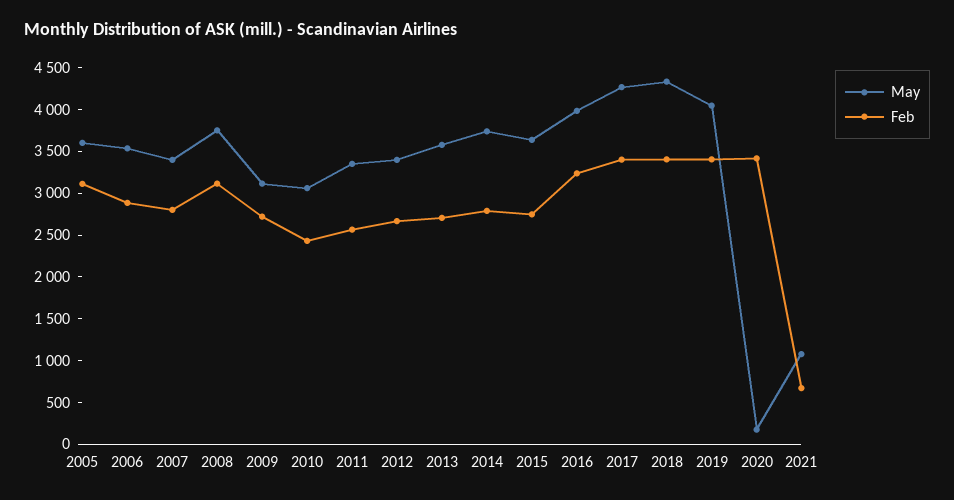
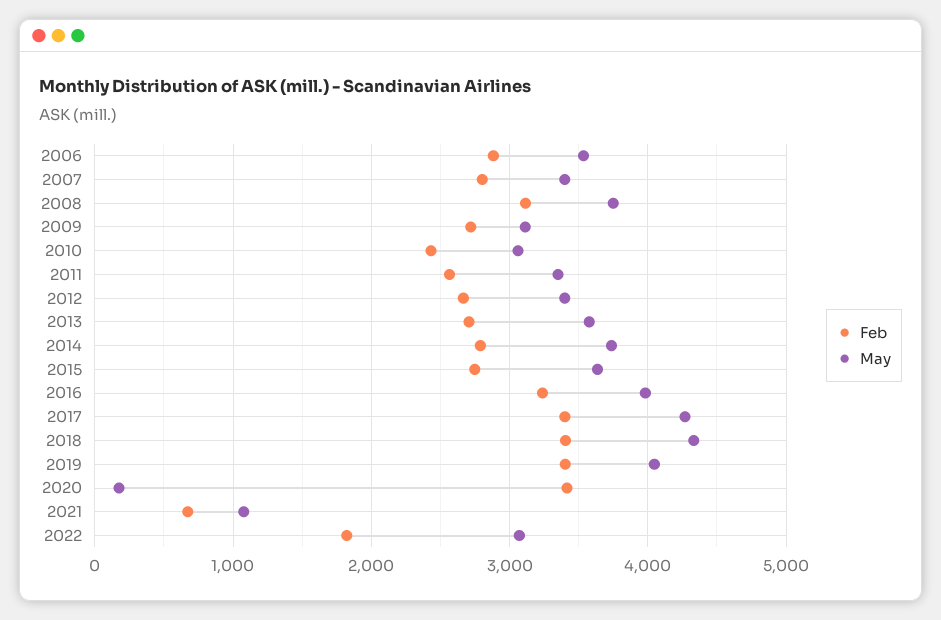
May, 2005: 3600 -> none
Feb, 2005: 3100 -> none
Feb, 2022: none -> 1800
May, 2022: none -> 3100

